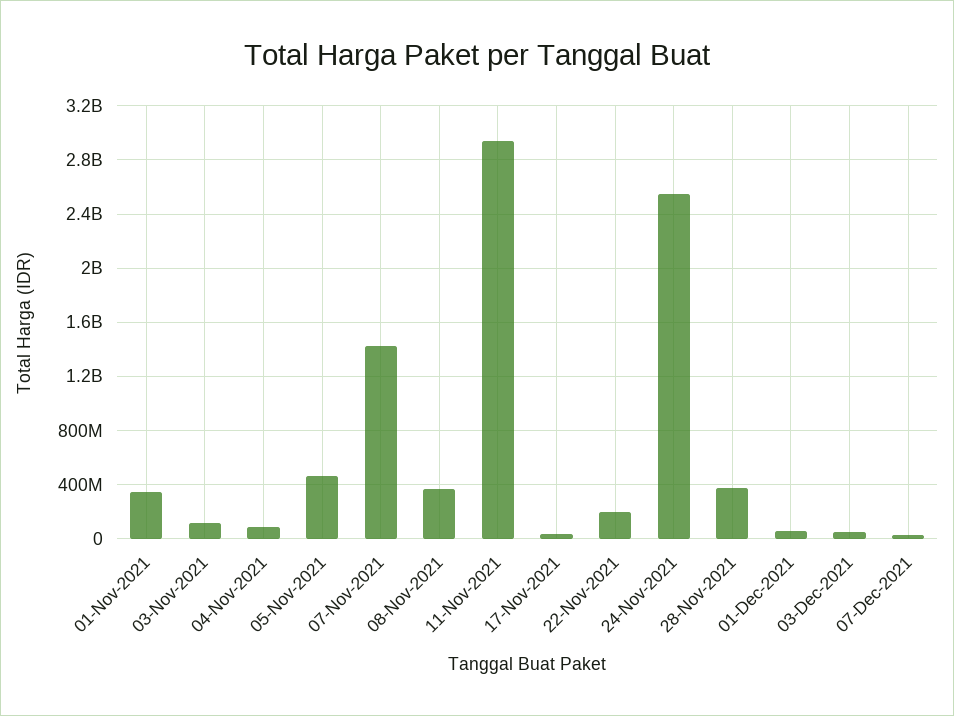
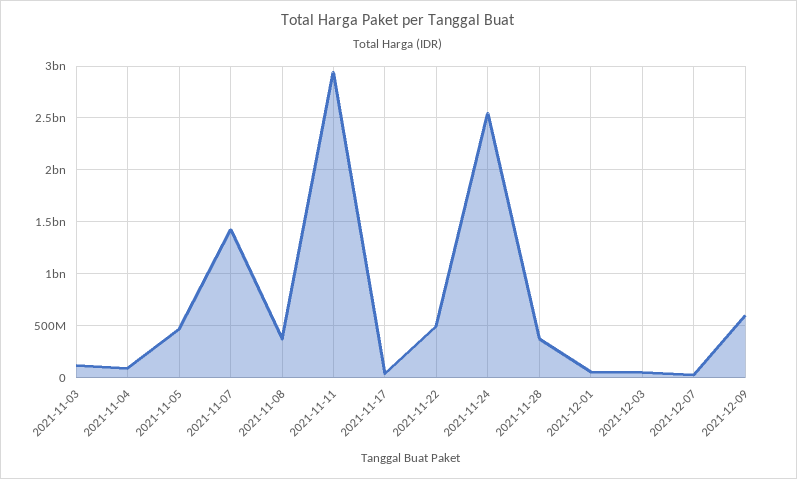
01-Nov-2021: 350000000 -> none
22-Nov-2021: 200000000 -> 500000000
2021-12-09: none -> 600000000

